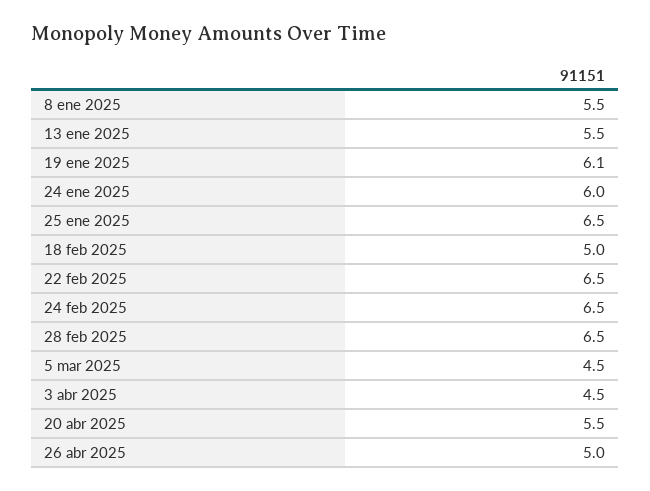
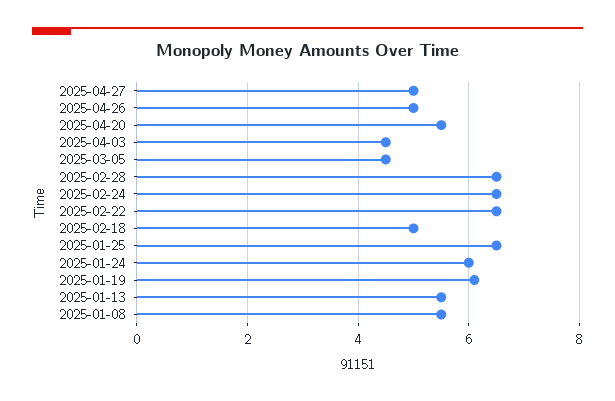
2025-04-27: none -> 5

